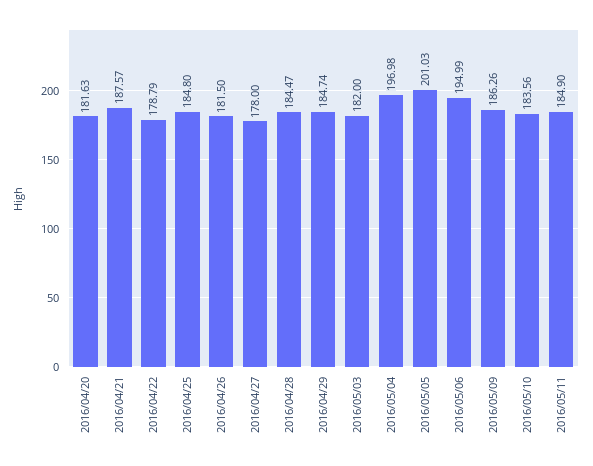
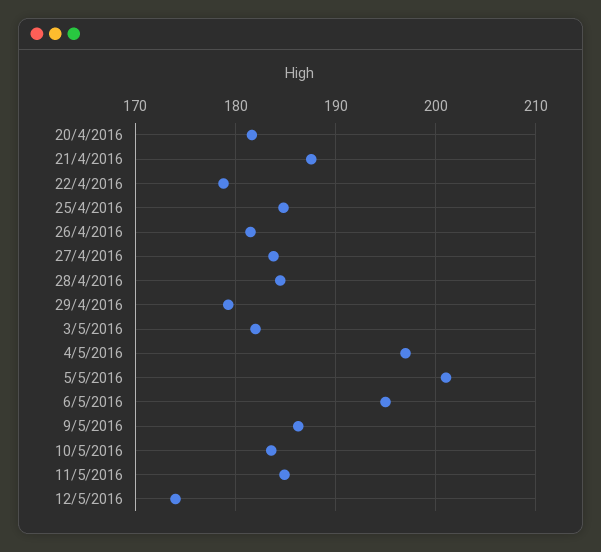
2016/04/27: 178 -> 184
2016/04/29: 184.74 -> 179
12/5/2016: none -> 174

